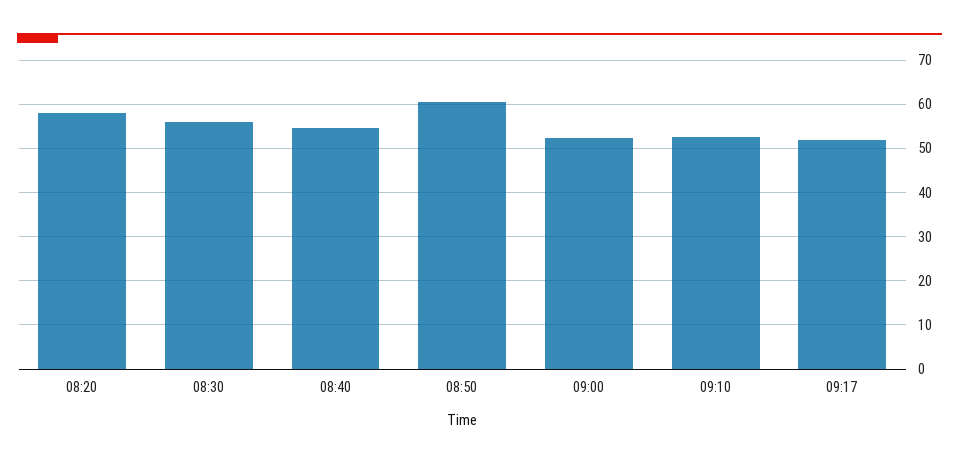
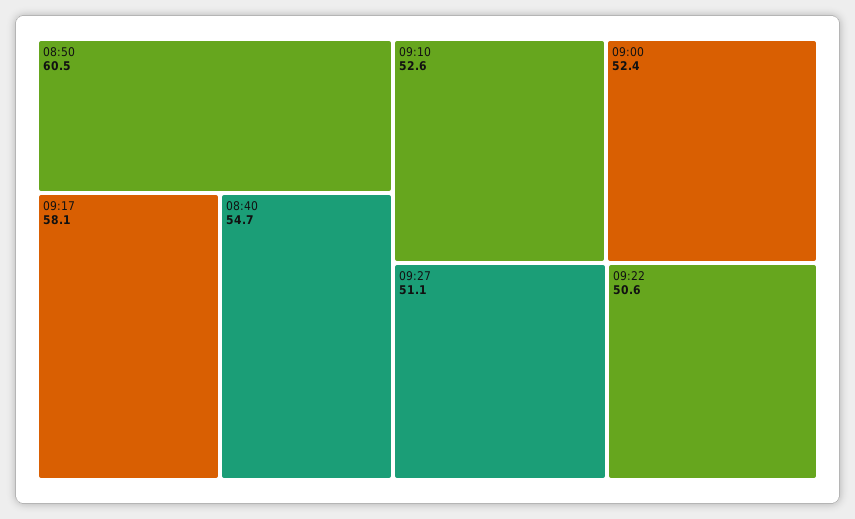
08:20: 58 -> none
08:30: 56 -> none
09:17: 52 -> 58.1
09:27: none -> 51.1
09:22: none -> 50.6

